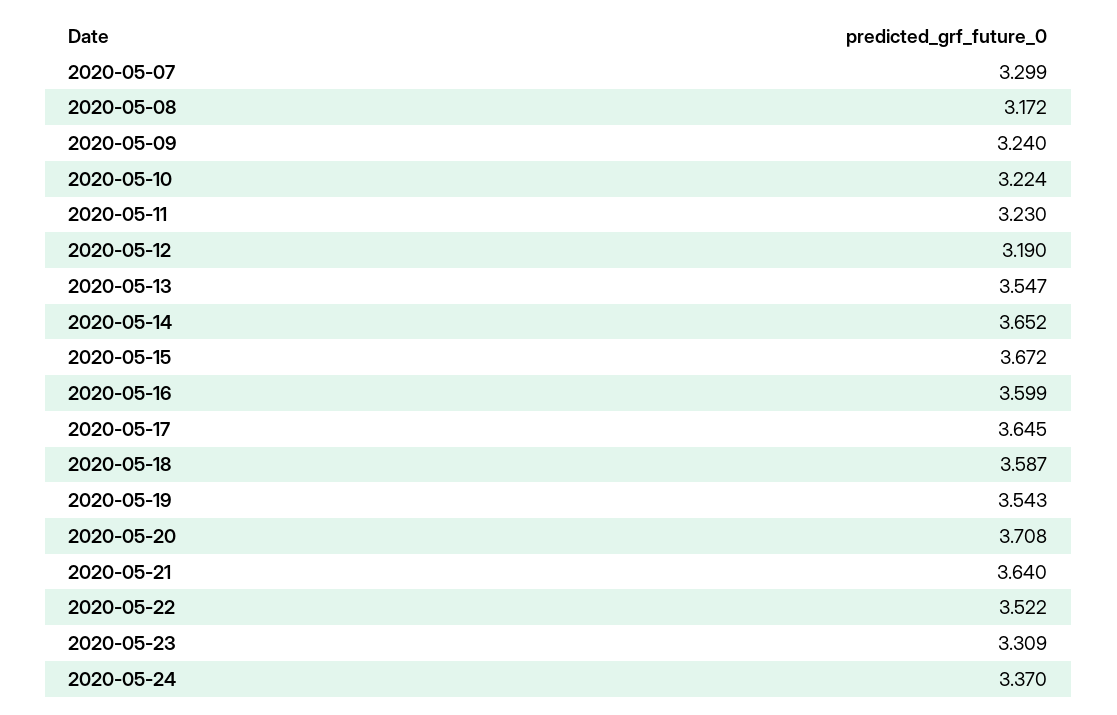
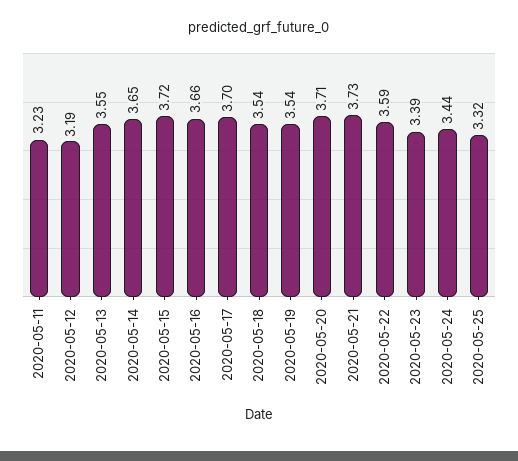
2020-05-07: 3.299 -> none
2020-05-08: 3.172 -> none
2020-05-09: 3.24 -> none
2020-05-10: 3.224 -> none
2020-05-15: 3.672 -> 3.72
2020-05-16: 3.599 -> 3.66
2020-05-17: 3.645 -> 3.7
2020-05-18: 3.587 -> 3.54
2020-05-21: 3.64 -> 3.73
2020-05-22: 3.522 -> 3.59
2020-05-23: 3.309 -> 3.39
2020-05-24: 3.37 -> 3.44
2020-05-25: none -> 3.32

